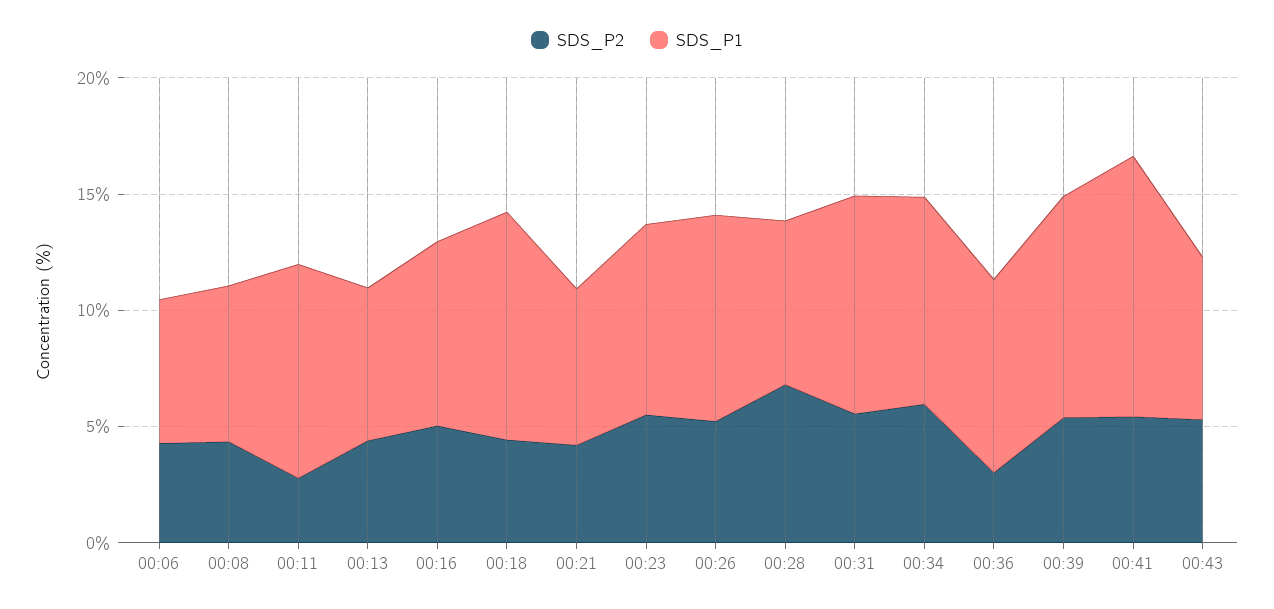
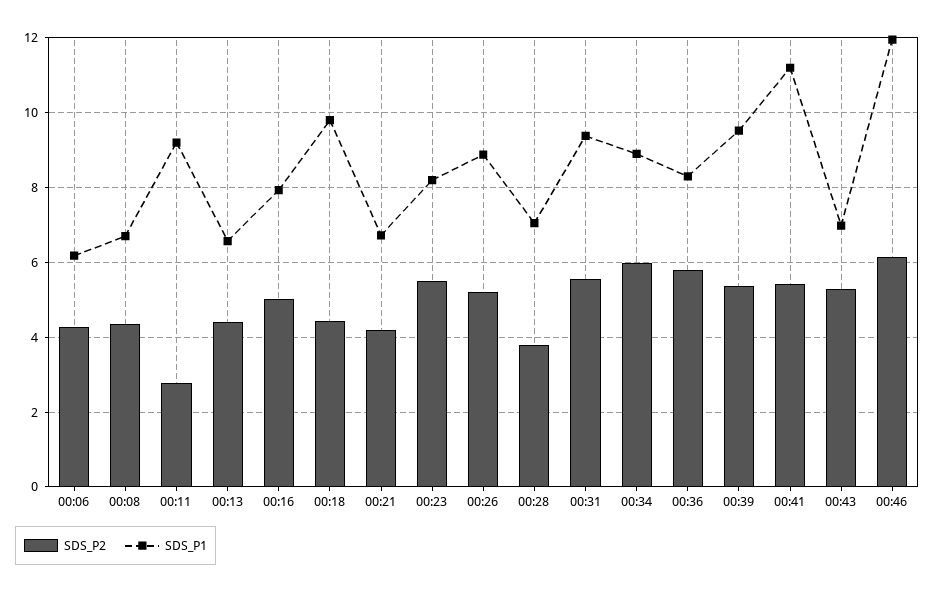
SDS_P2, 00:28: 7 -> 3.8
SDS_P2, 00:36: 3 -> 5.8
SDS_P2, 00:46: none -> 6.2
SDS_P1, 00:46: none -> 12

